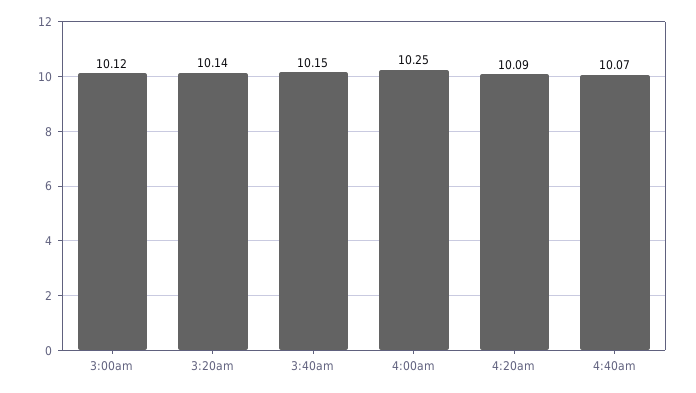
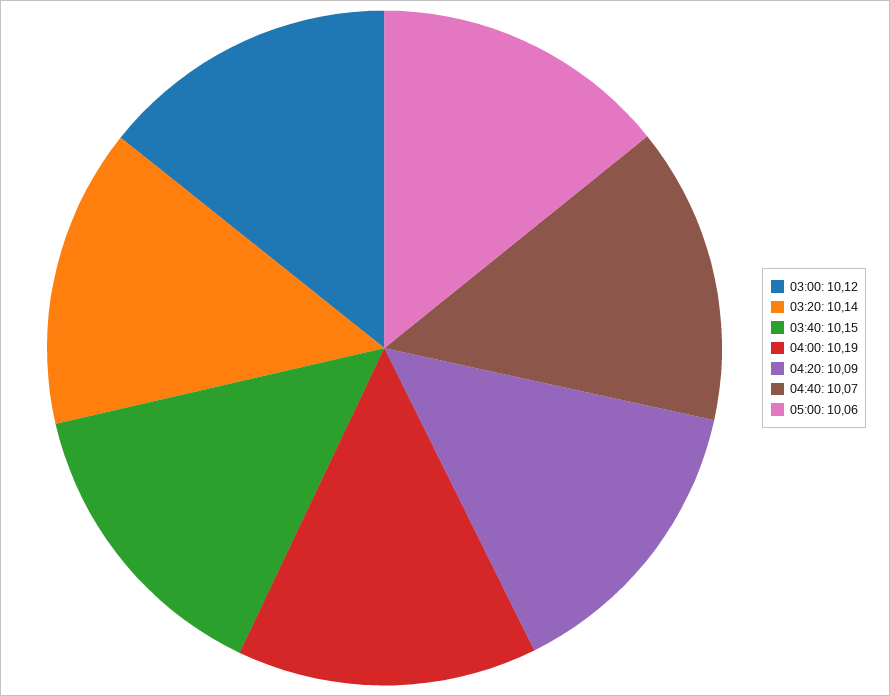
4:00am: 10.25 -> 10.19
05:00: none -> 10.06

